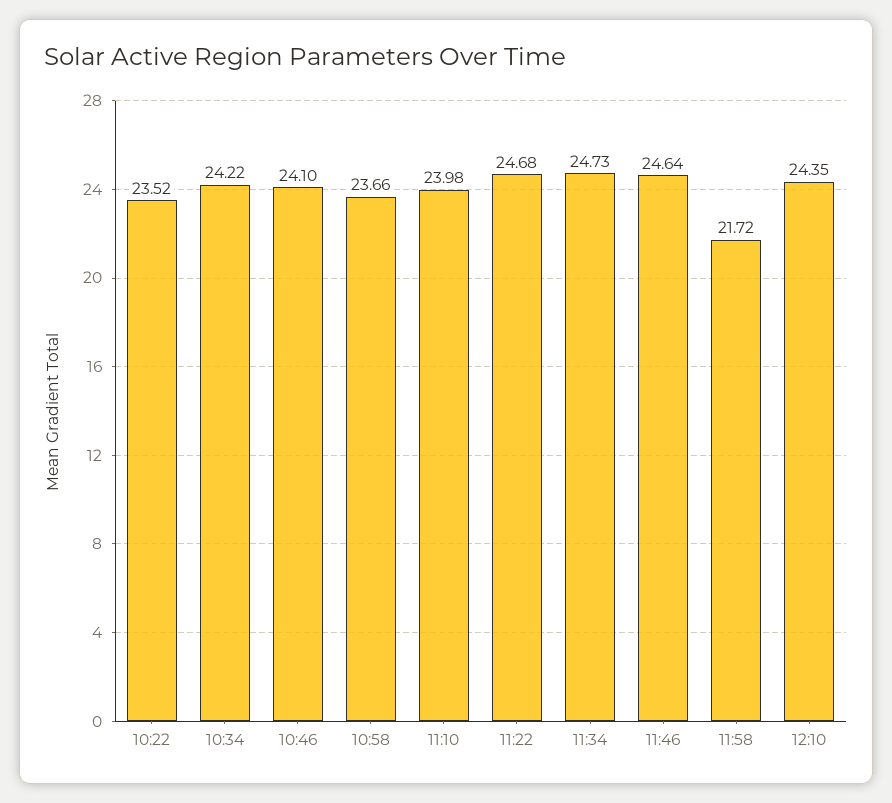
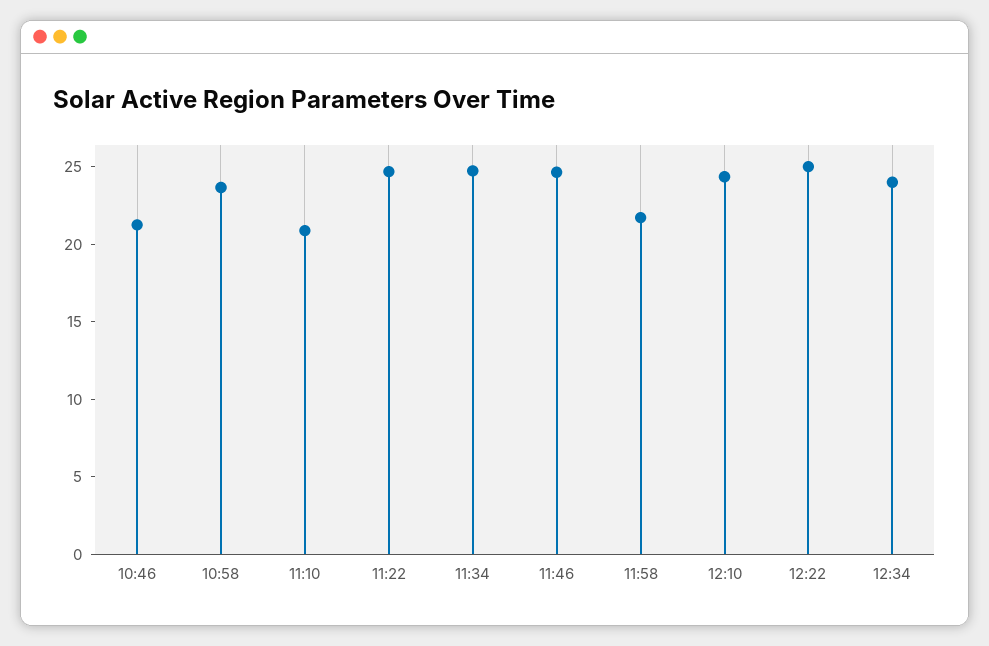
10:22: 23.52 -> none
10:34: 24.22 -> none
10:46: 24.1 -> 21
11:10: 23.98 -> 21
12:22: none -> 25
12:34: none -> 24

